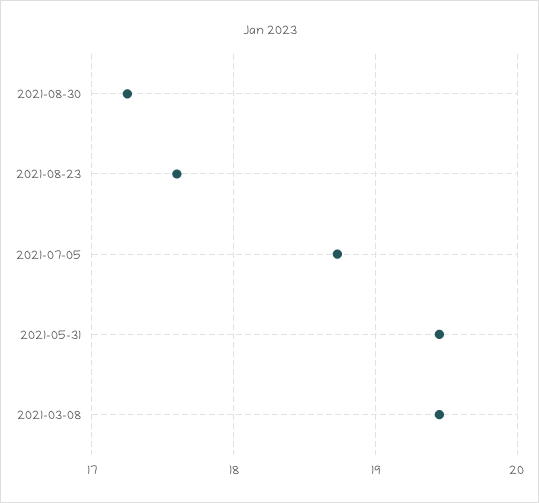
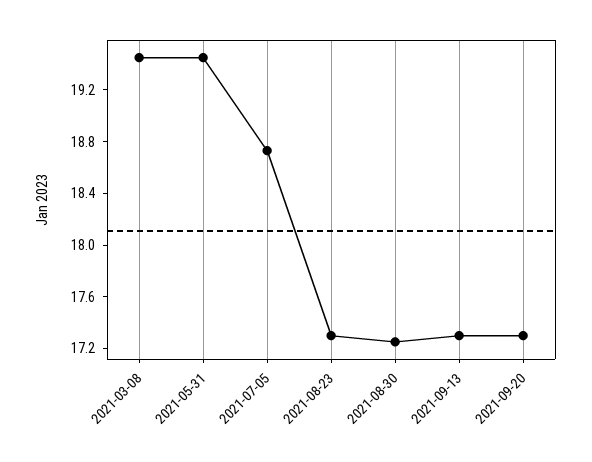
2021-08-23: 17.6 -> 17.3
2021-09-13: none -> 17.3
2021-09-20: none -> 17.3

